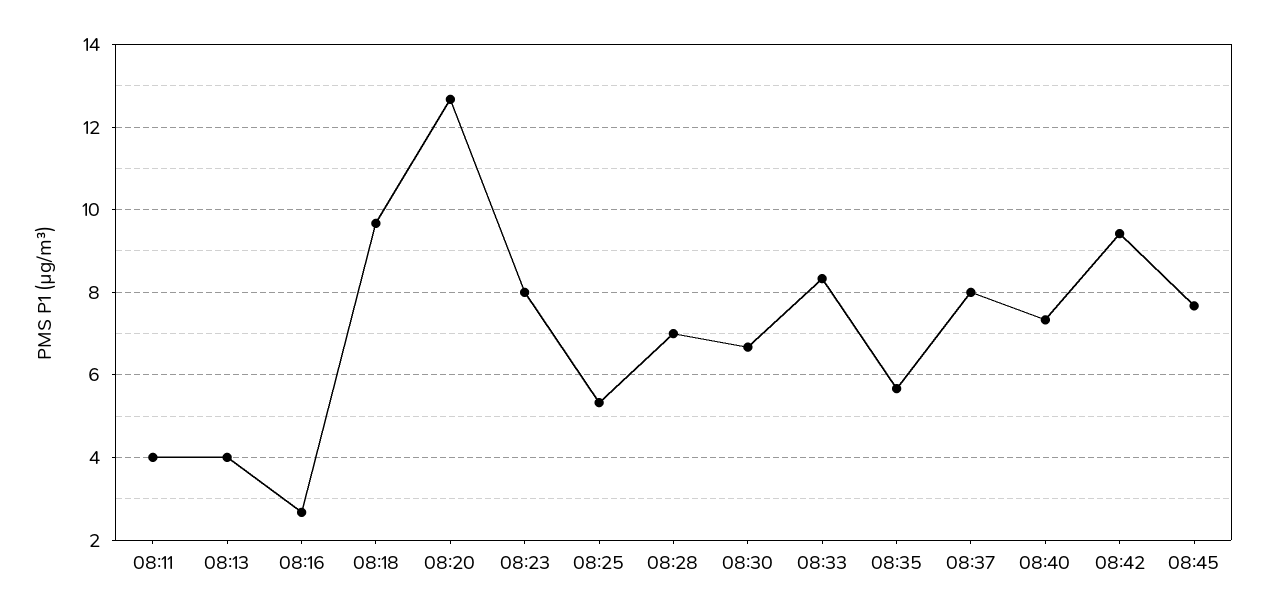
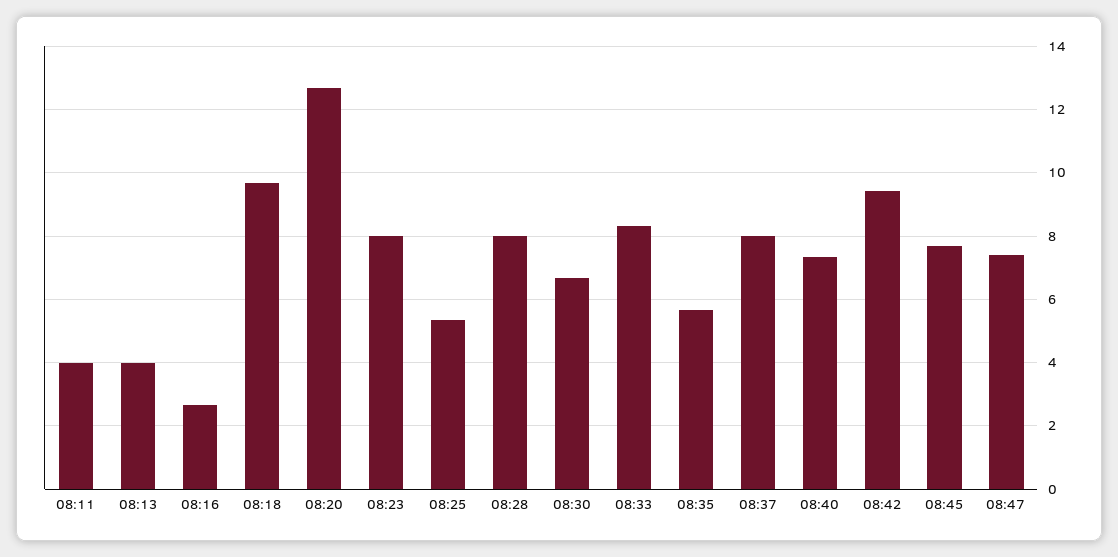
08:28: 7 -> 8
08:47: none -> 7.4

